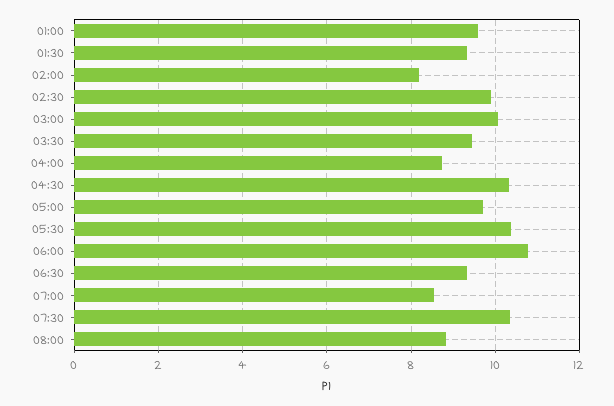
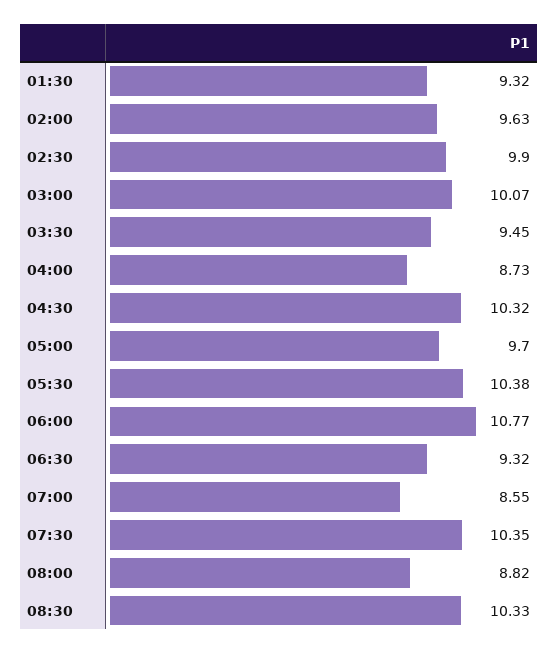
01:00: 9.6 -> none
02:00: 8.2 -> 9.63
08:30: none -> 10.33

